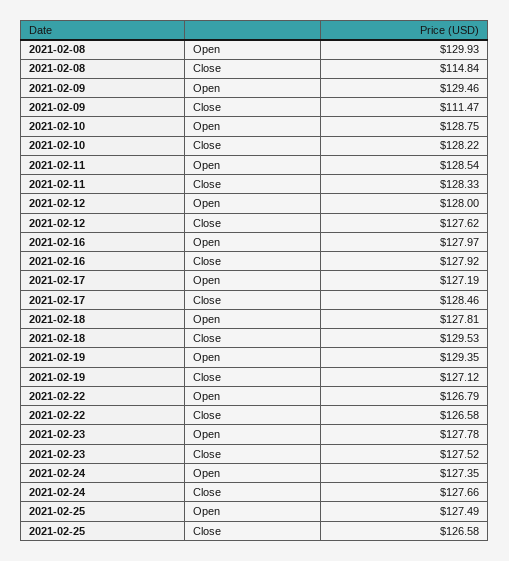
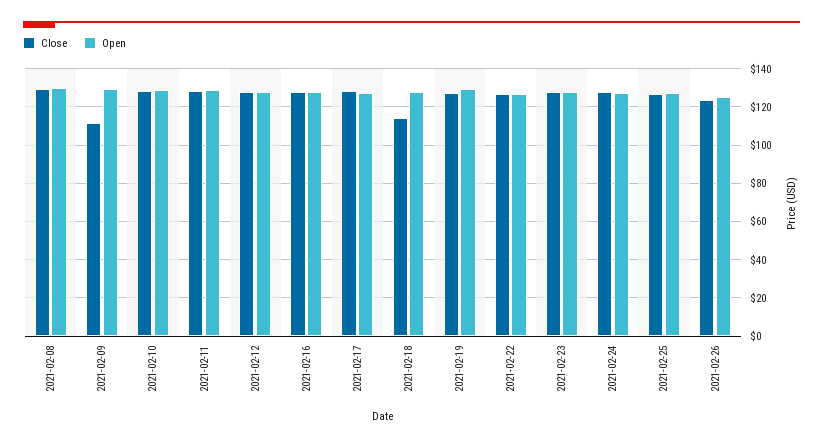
Close, 2021-02-08: 114.84 -> 130
Close, 2021-02-18: 129.53 -> 115
Close, 2021-02-26: none -> 125
Open, 2021-02-26: none -> 125

